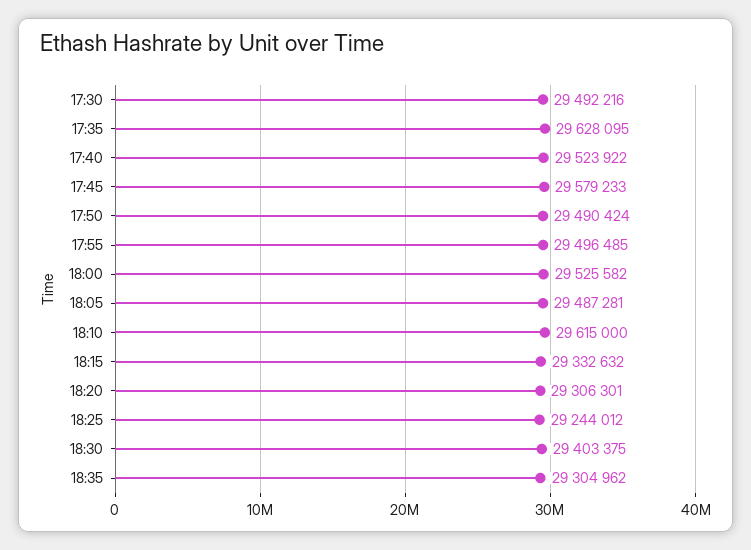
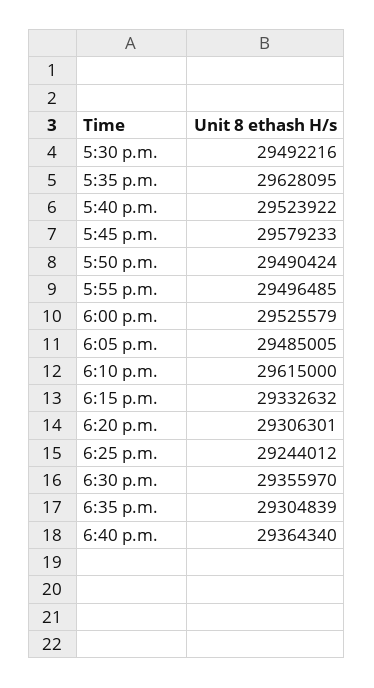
18:00: 29525582 -> 29525579
18:05: 29487281 -> 29485005
18:30: 29403375 -> 29355970
18:35: 29304962 -> 29304839
6:40 p.m.: none -> 29364340

